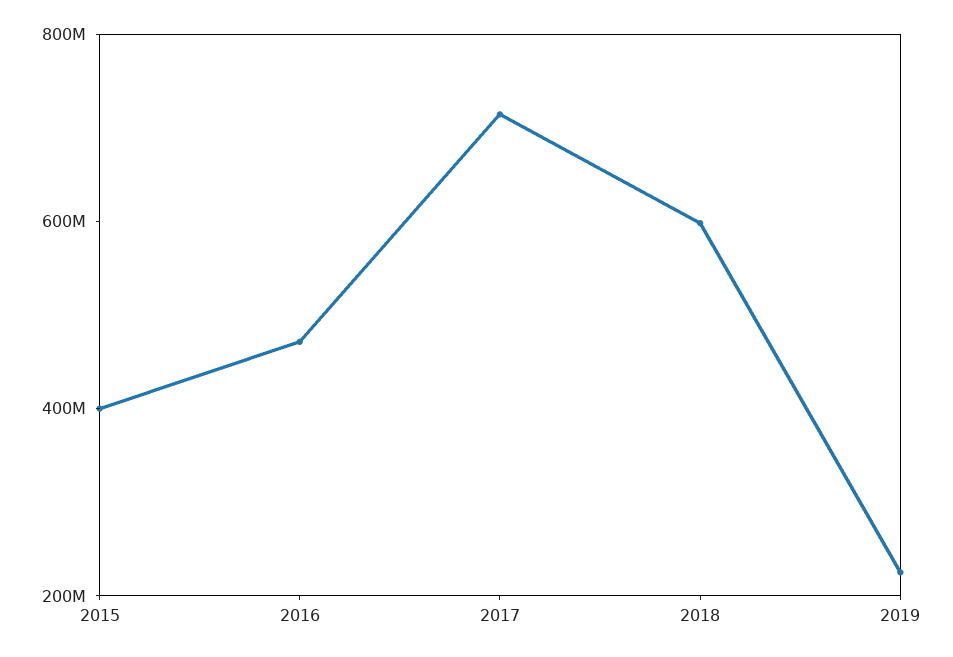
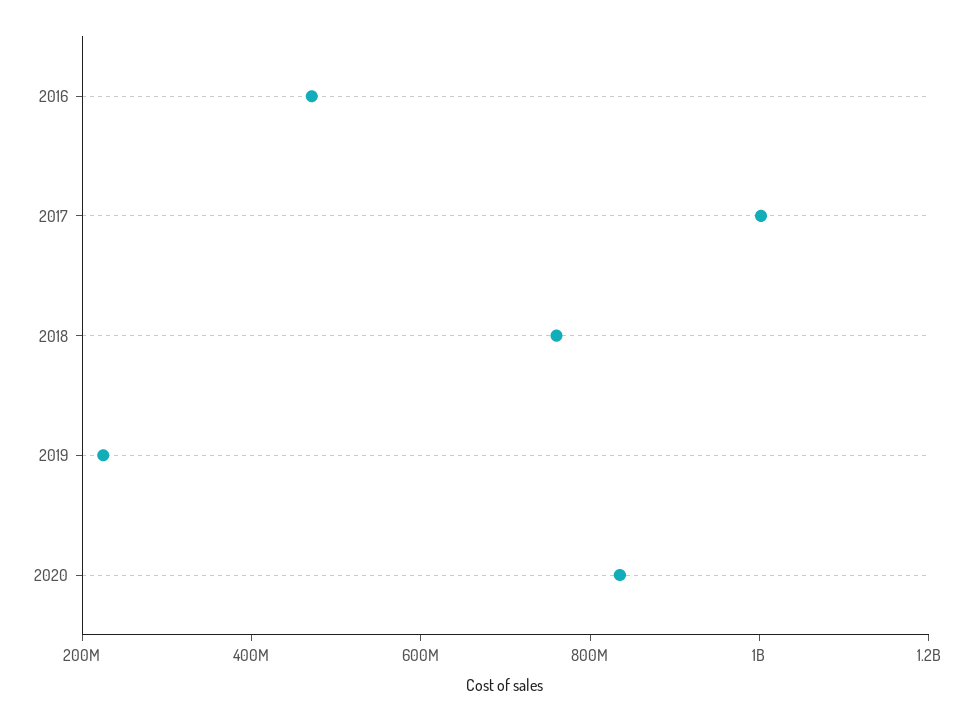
2015: 400000000 -> none
2017: 700000000 -> 1000000000
2018: 600000000 -> 750000000
2020: none -> 850000000

